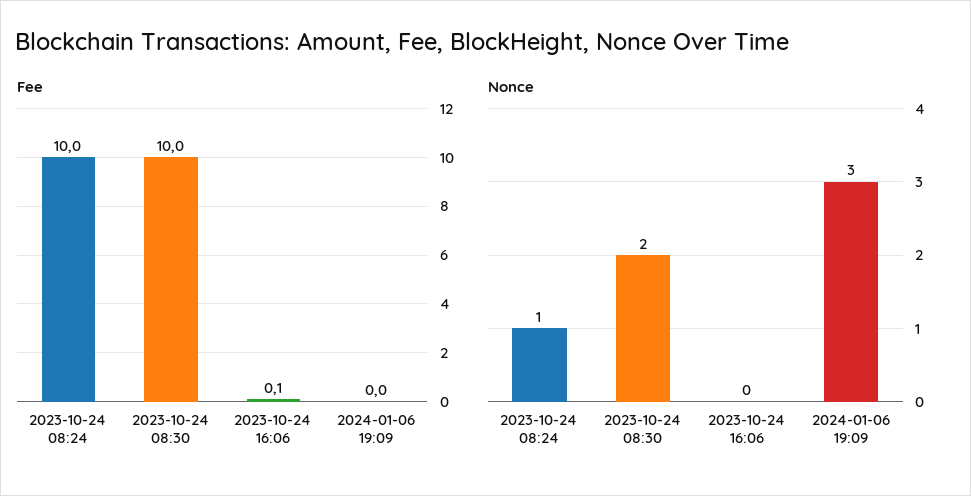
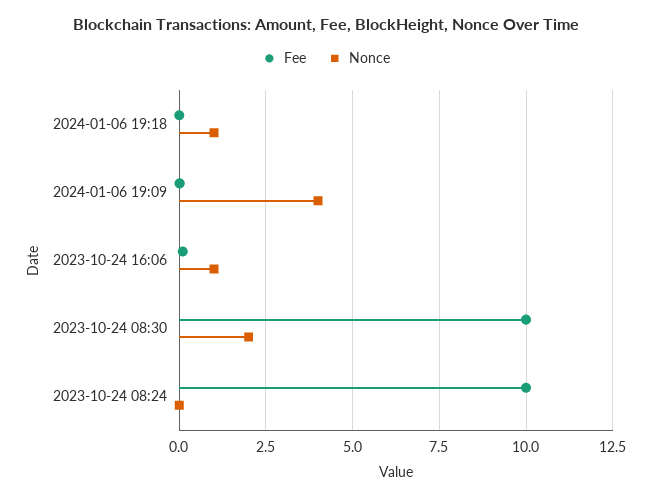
Nonce, 2023-10-24 08:24: 1 -> 0
Nonce, 2023-10-24 16:06: 0 -> 1
Nonce, 2024-01-06 19:09: 3 -> 4
Fee, 2024-01-06 19:18: none -> 0
Nonce, 2024-01-06 19:18: none -> 1

